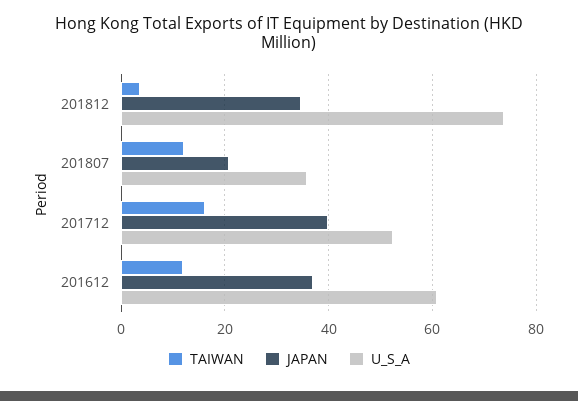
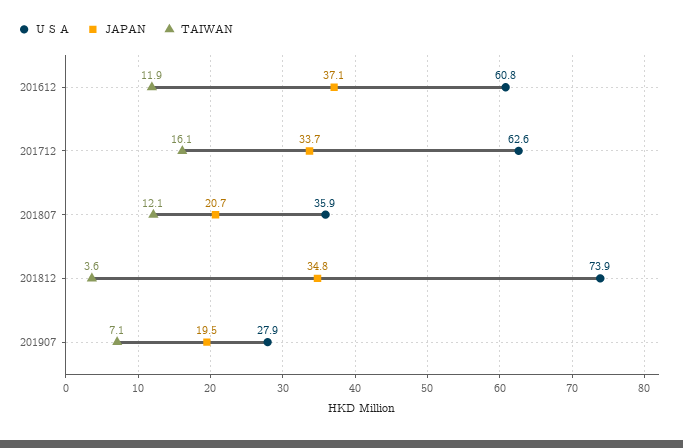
JAPAN, 201712: 40 -> 33.7
U_S_A, 201712: 52 -> 62.6
U_S_A, 201907: none -> 27.9
JAPAN, 201907: none -> 19.5
TAIWAN, 201907: none -> 7.1

